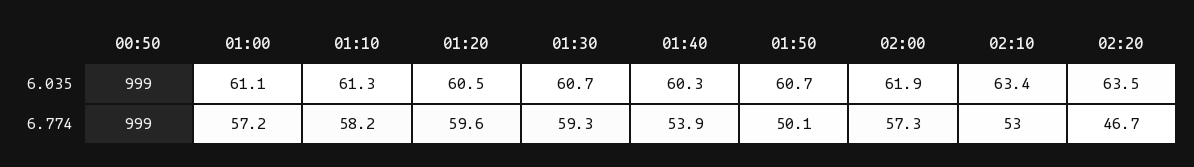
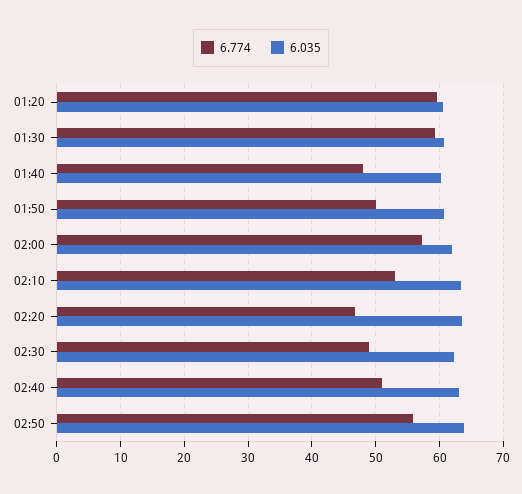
6.035, 00:50: 999 -> none
6.035, 01:00: 61.1 -> none
6.035, 01:10: 61.3 -> none
6.774, 00:50: 999 -> none
6.774, 01:00: 57.2 -> none
6.774, 01:10: 58.2 -> none
6.774, 01:40: 53.9 -> 48
6.774, 02:30: none -> 49
6.035, 02:30: none -> 62
6.774, 02:40: none -> 51
6.035, 02:40: none -> 63
6.774, 02:50: none -> 56
6.035, 02:50: none -> 64

